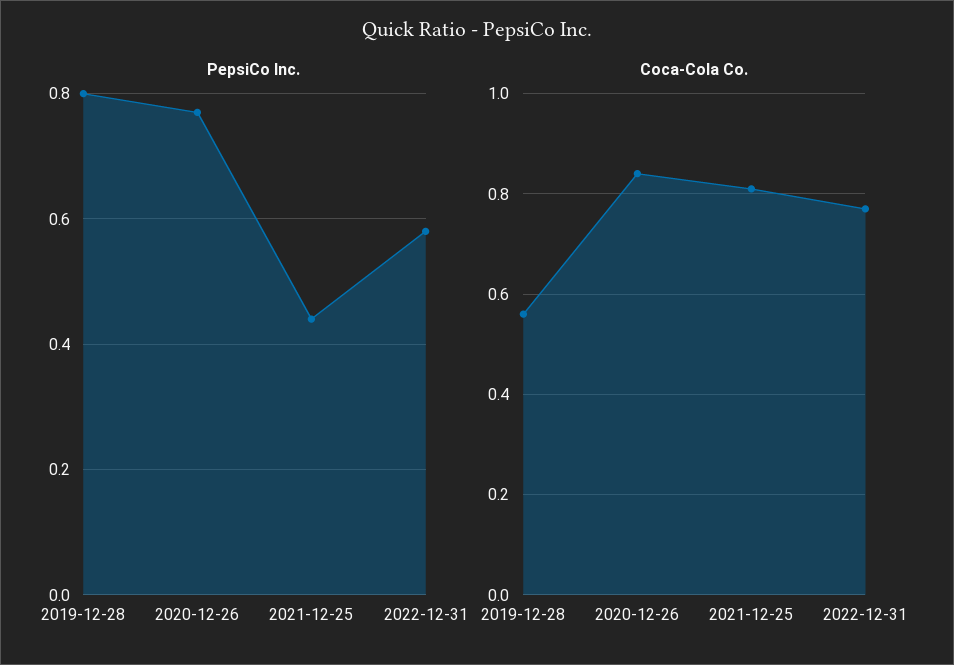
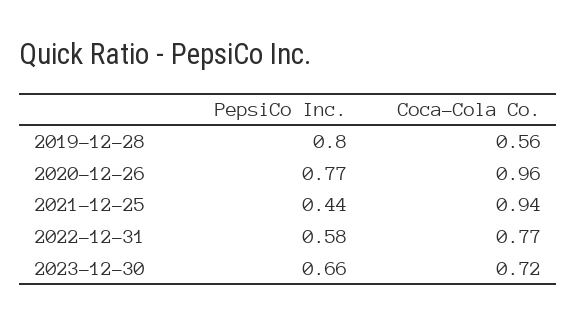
Coca-Cola Co., 2020-12-26: 0.85 -> 0.96
Coca-Cola Co., 2021-12-25: 0.8 -> 0.94
PepsiCo Inc., 2023-12-30: none -> 0.66
Coca-Cola Co., 2023-12-30: none -> 0.72

